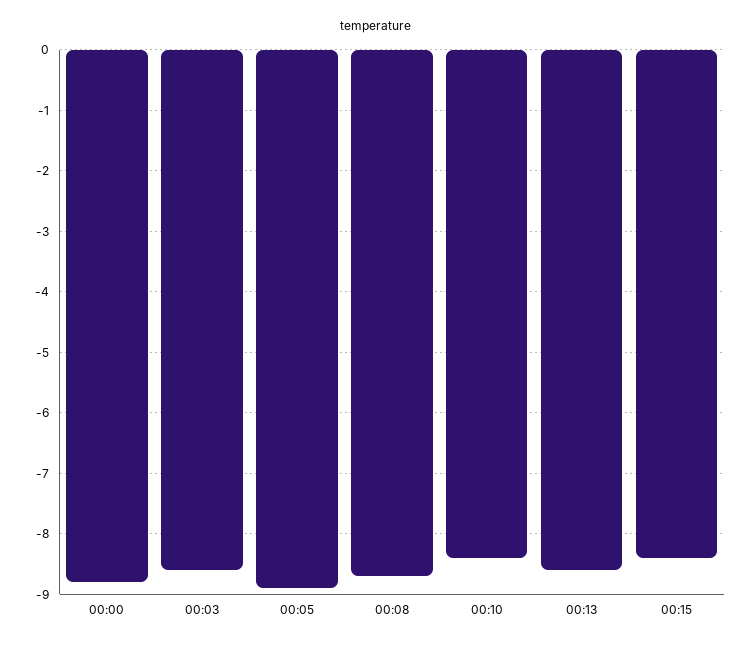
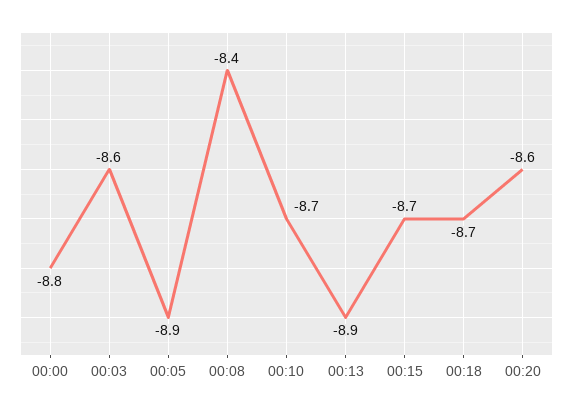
00:08: -8.7 -> -8.4
00:10: -8.4 -> -8.7
00:13: -8.6 -> -8.9
00:15: -8.4 -> -8.7
00:18: none -> -8.7
00:20: none -> -8.6

